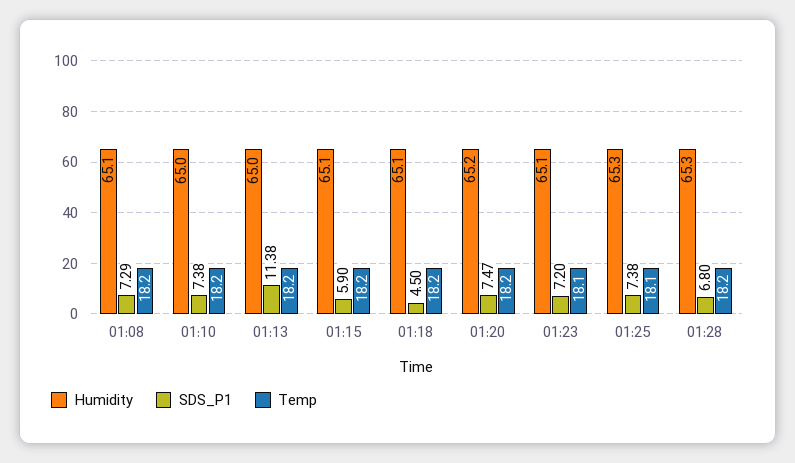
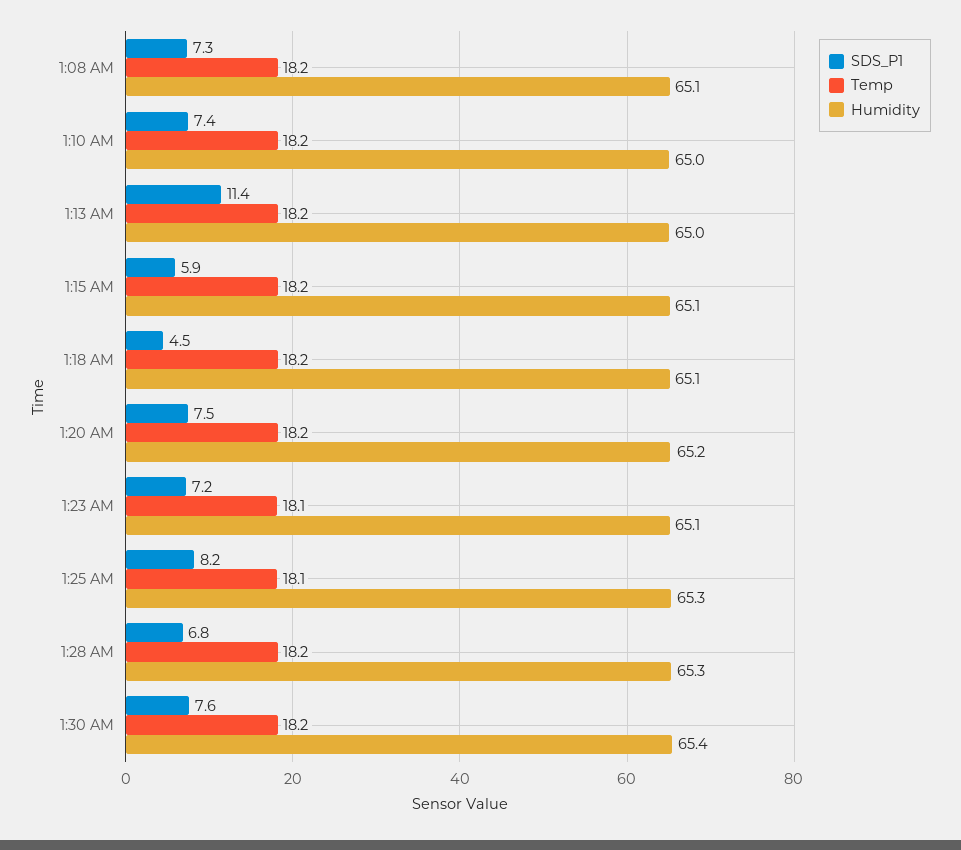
SDS_P1, 01:25: 7.38 -> 8.2
SDS_P1, 1:30 AM: none -> 7.6
Temp, 1:30 AM: none -> 18.2
Humidity, 1:30 AM: none -> 65.4

